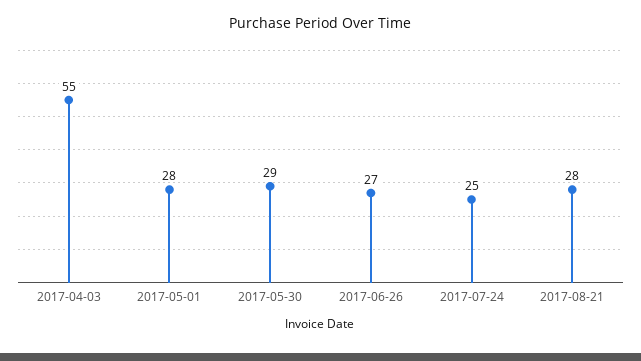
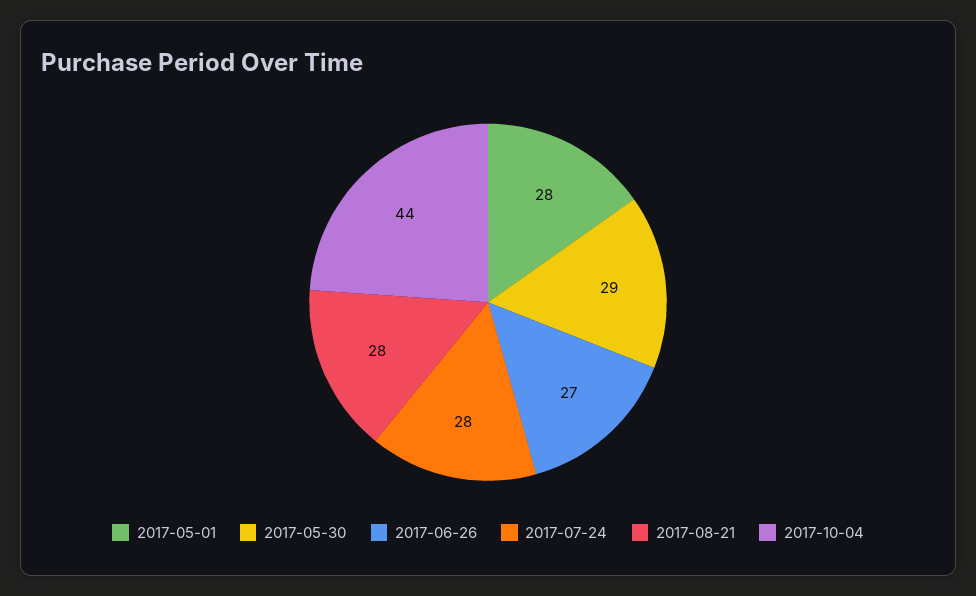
2017-04-03: 55 -> none
2017-07-24: 25 -> 28
2017-10-04: none -> 44

